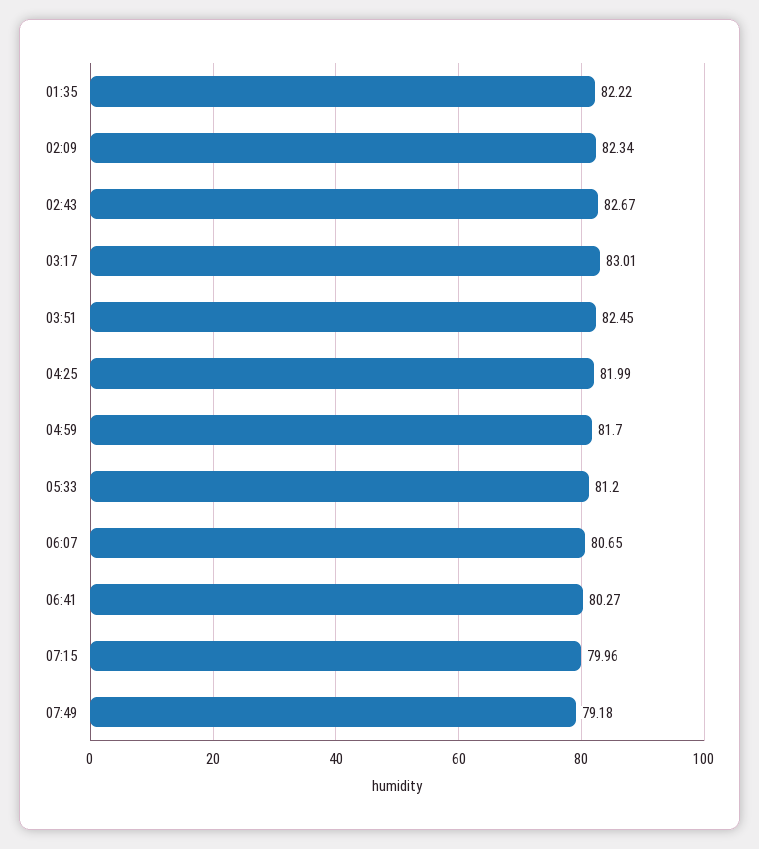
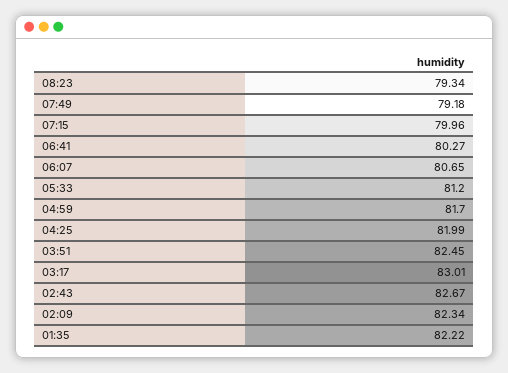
08:23: none -> 79.34

